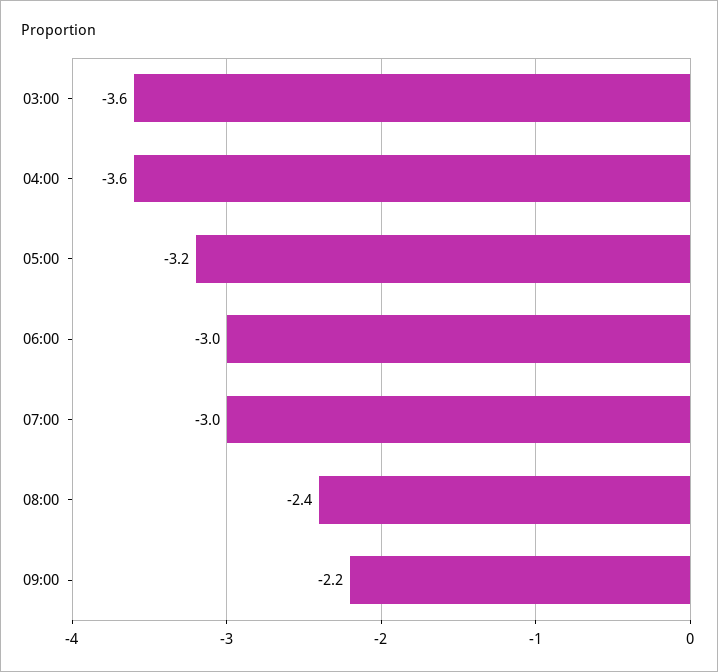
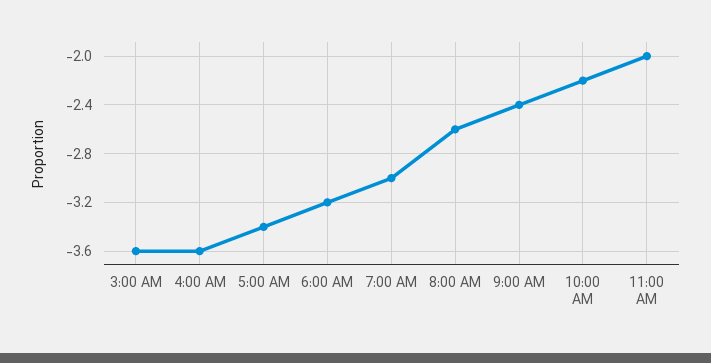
05:00: -3.2 -> -3.4
06:00: -3 -> -3.2
08:00: -2.4 -> -2.6
09:00: -2.2 -> -2.4
10:00 AM: none -> -2.2
11:00 AM: none -> -2

